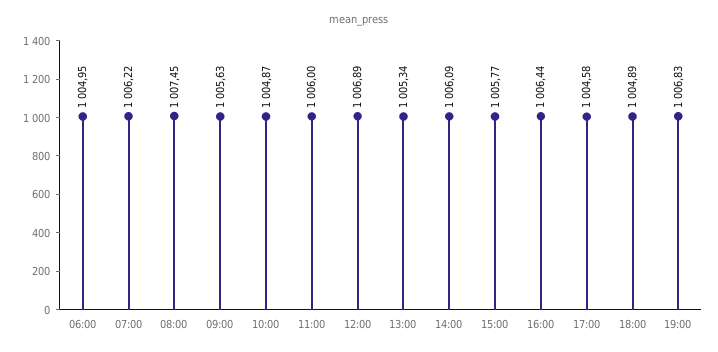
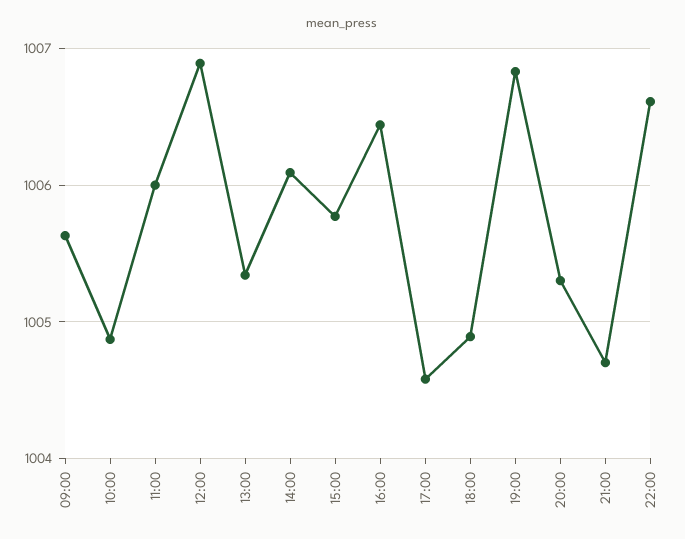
06:00: 1004.95 -> none
07:00: 1006.22 -> none
08:00: 1007.45 -> none
20:00: none -> 1005.3
21:00: none -> 1004.7
22:00: none -> 1006.6

